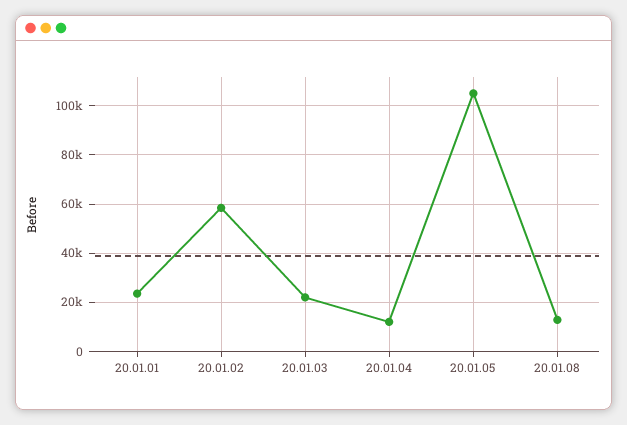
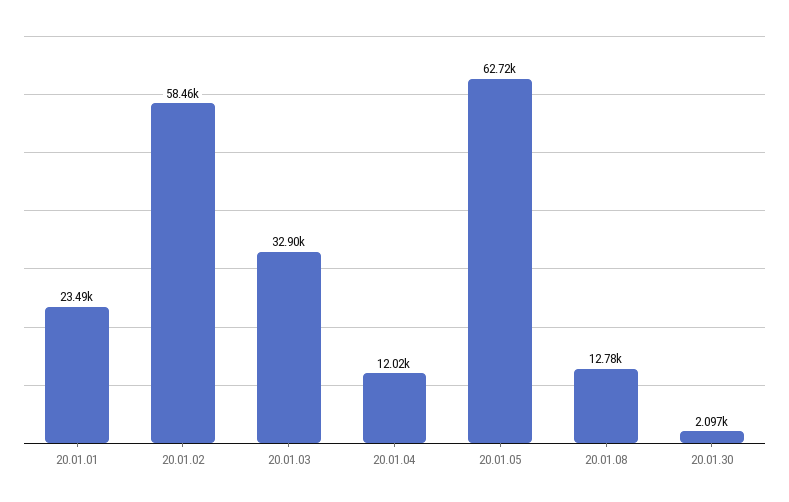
20.01.03: 22500 -> 32900
20.01.05: 105000 -> 62720
20.01.30: none -> 2097

